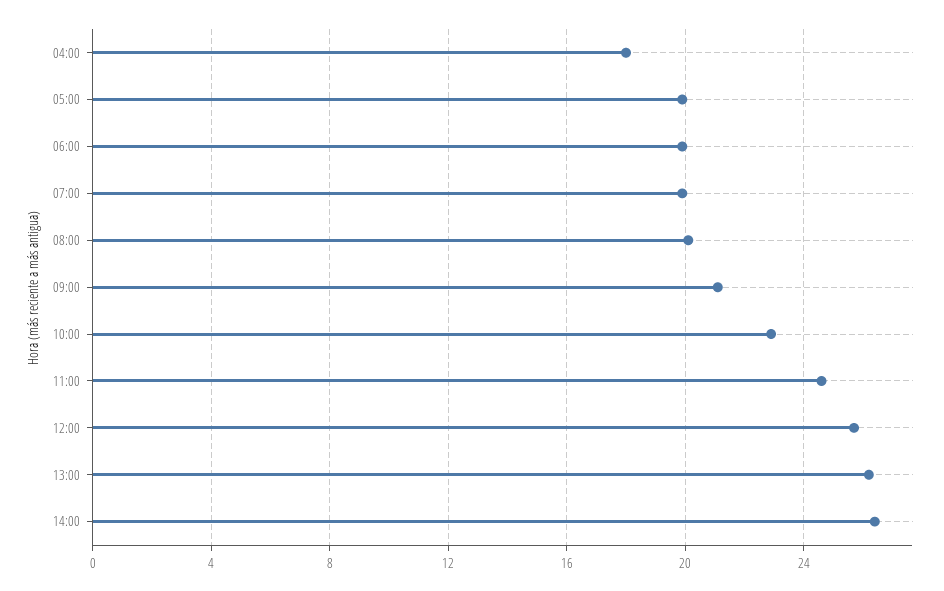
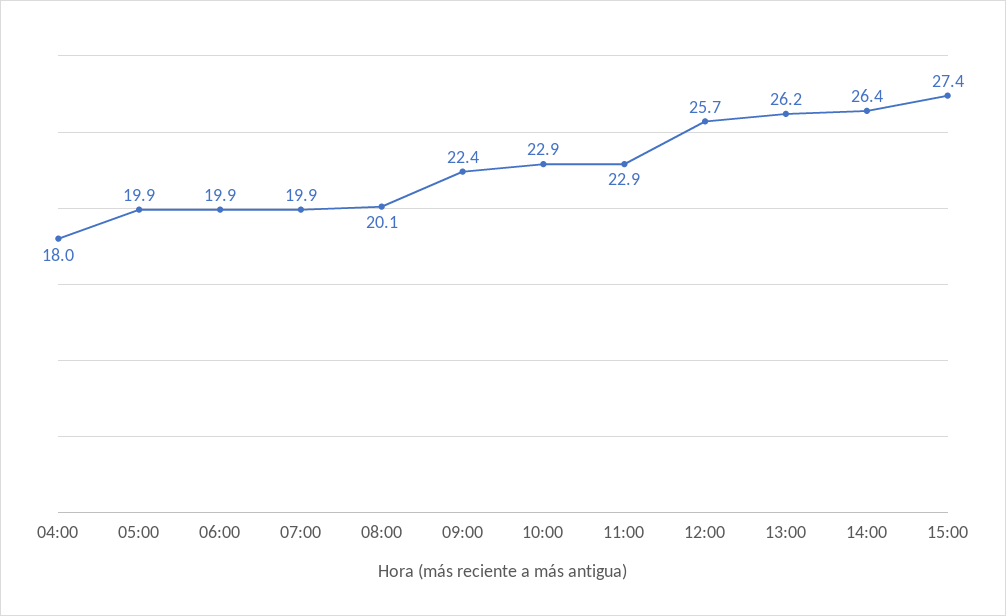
09:00: 21 -> 22.4
11:00: 24.5 -> 22.9
15:00: none -> 27.4

